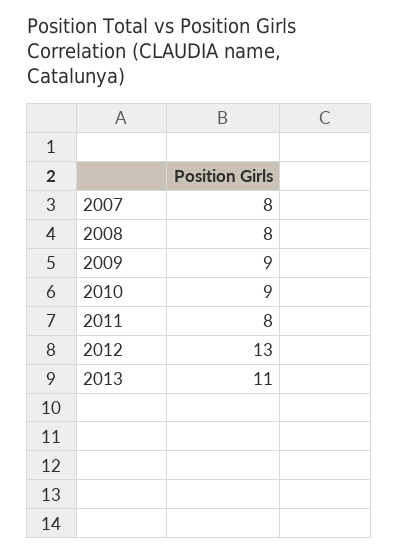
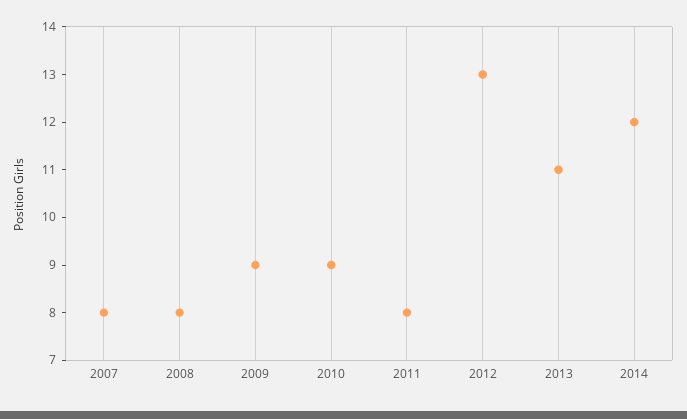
2014: none -> 12

